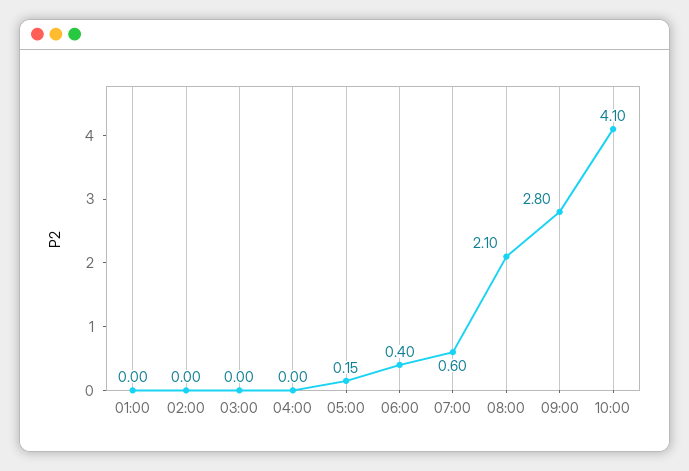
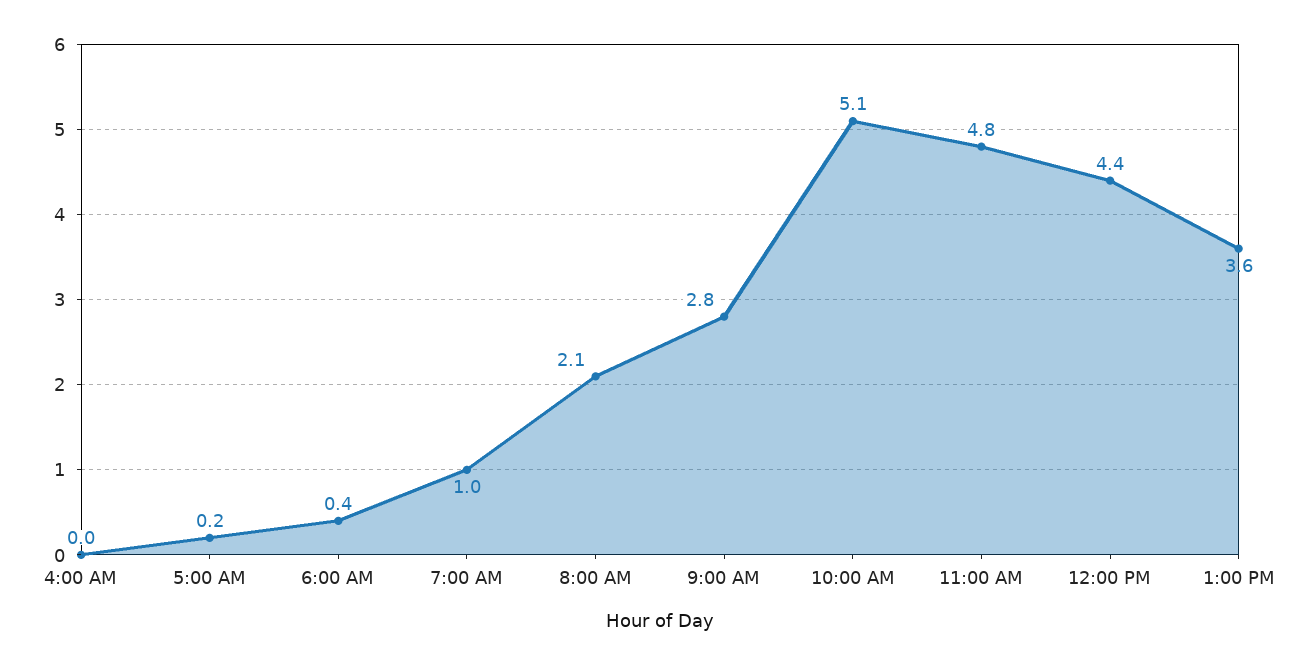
01:00: 0 -> none
02:00: 0 -> none
03:00: 0 -> none
07:00: 0.6 -> 1
10:00: 4.1 -> 5.1
11:00 AM: none -> 4.8
12:00 PM: none -> 4.4
1:00 PM: none -> 3.6

